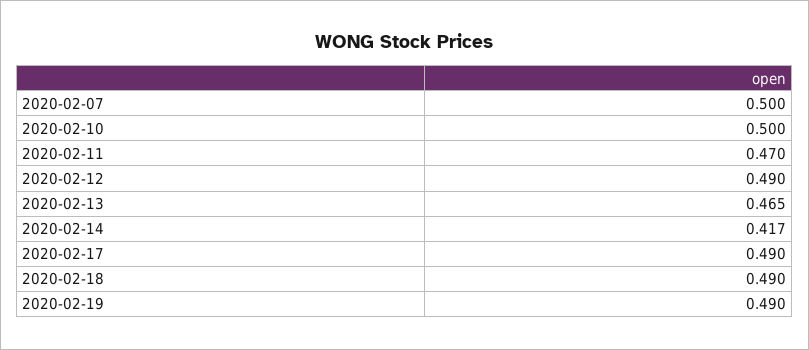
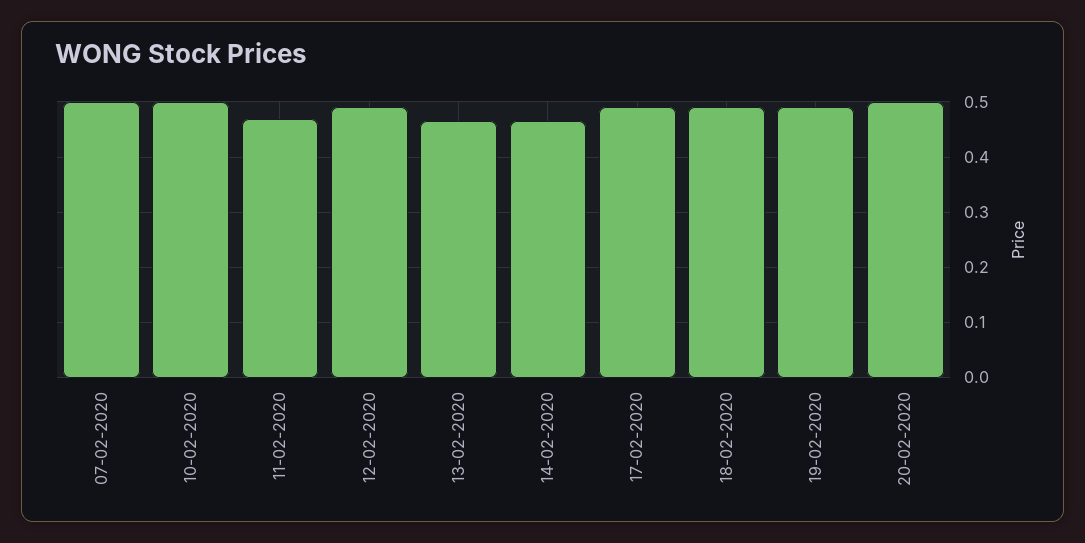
2020-02-14: 0.417 -> 0.46
20-02-2020: none -> 0.5

